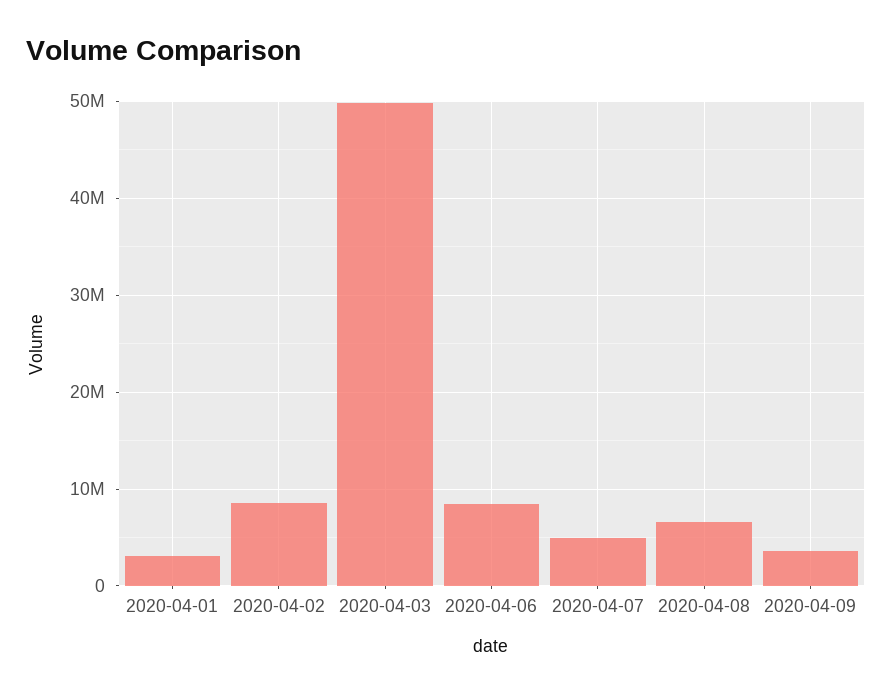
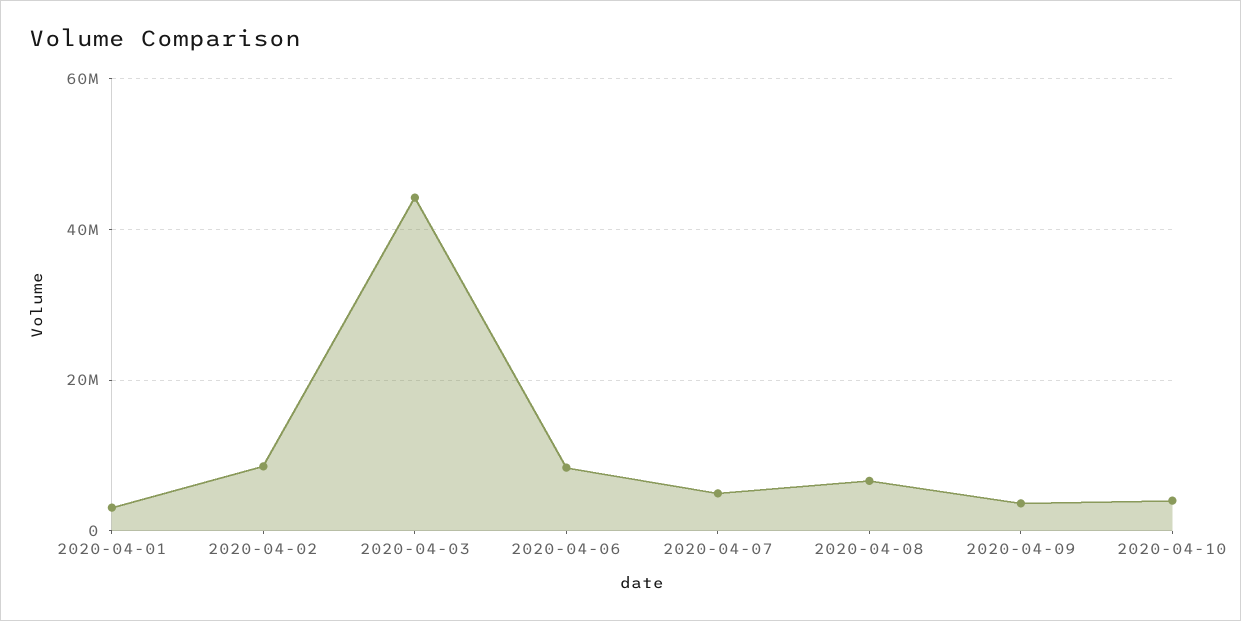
2020-04-03: 50000000 -> 44000000
2020-04-10: none -> 4000000

